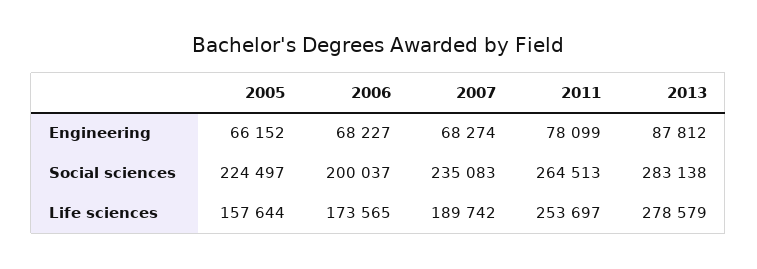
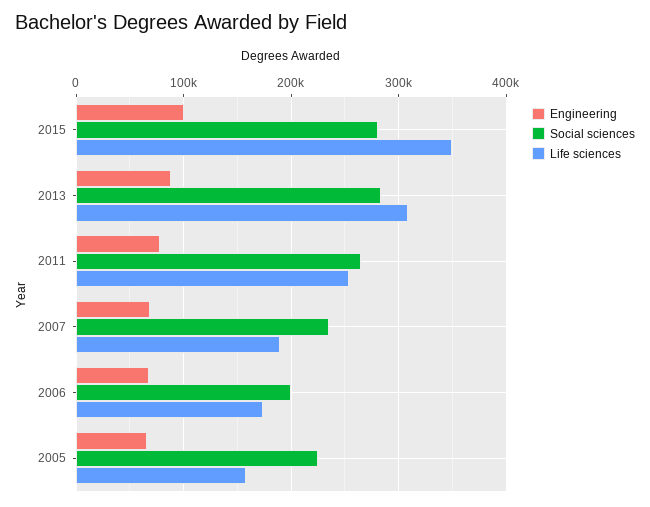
Life sciences, 2013: 278579 -> 310000
Engineering, 2015: none -> 100000
Social sciences, 2015: none -> 280000
Life sciences, 2015: none -> 350000

